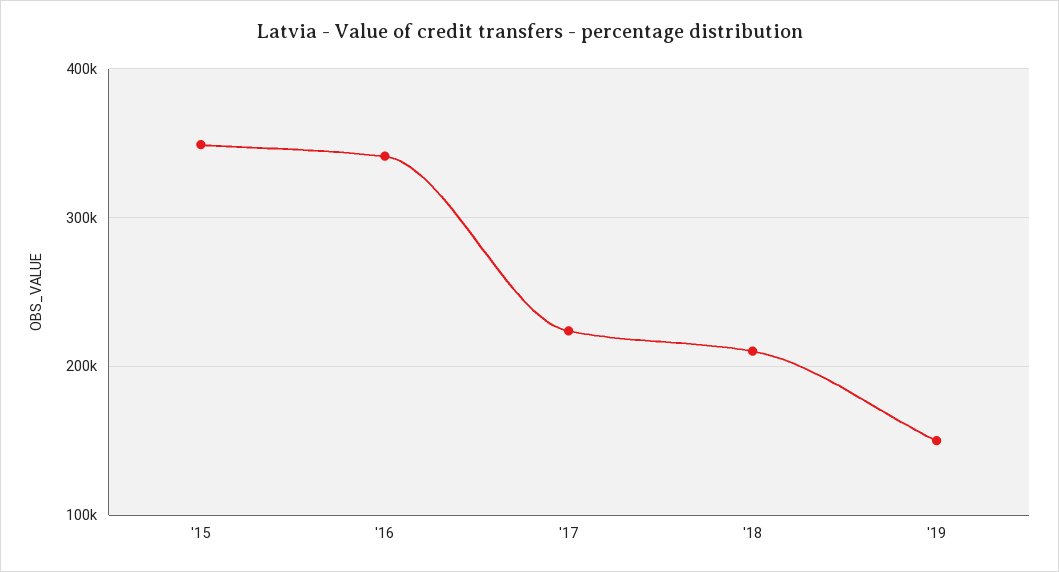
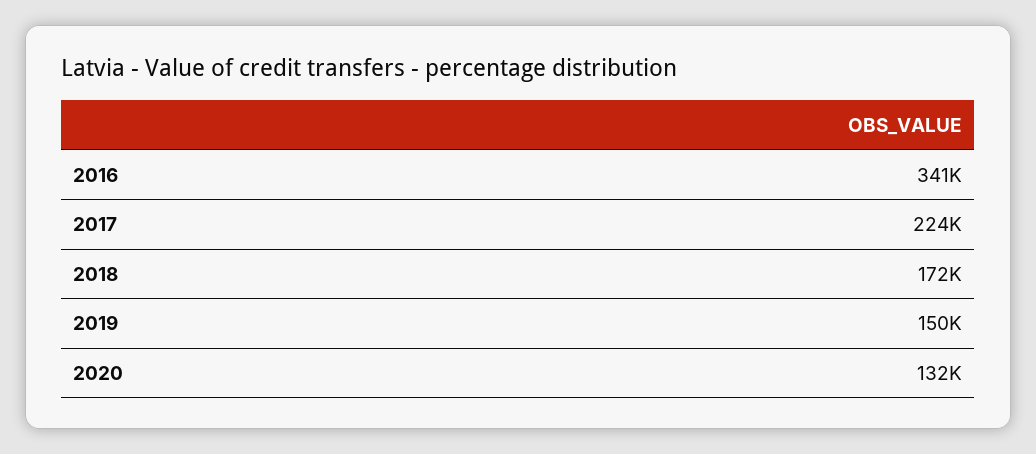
'15: 350000 -> none
'18: 210000 -> 172000
2020: none -> 132000

